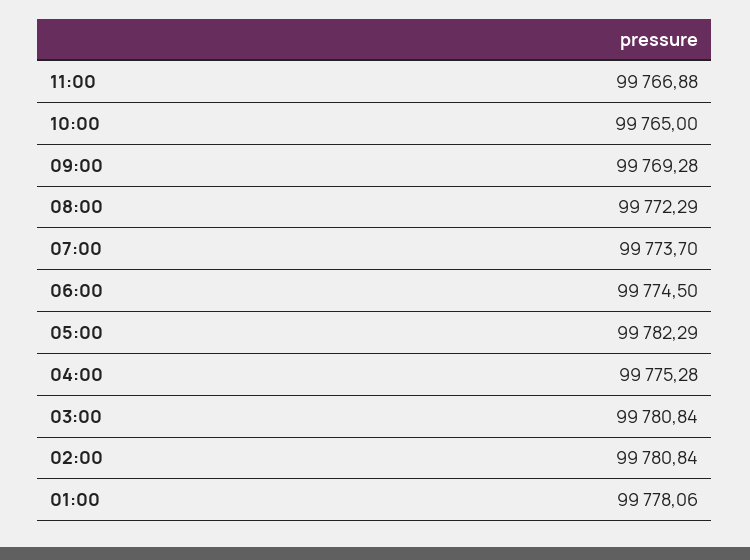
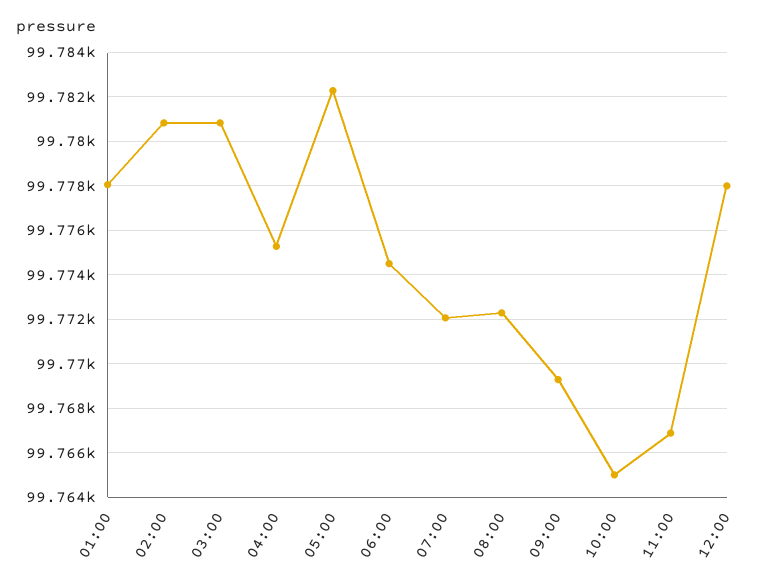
07:00: 99773.7 -> 99772
12:00: none -> 99778

